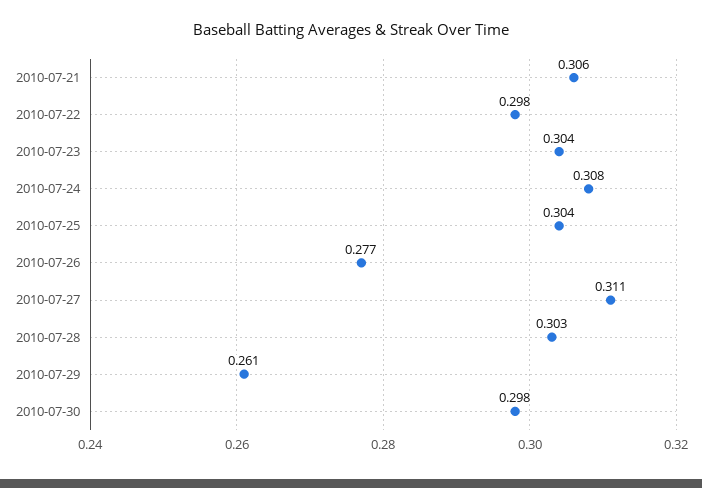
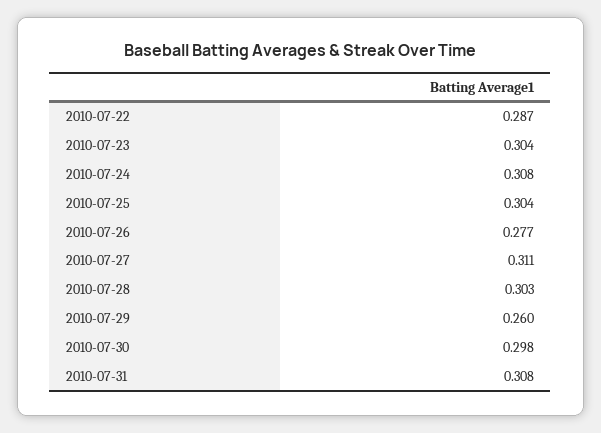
2010-07-21: 0.306 -> none
2010-07-22: 0.298 -> 0.287
2010-07-29: 0.261 -> 0.26
2010-07-31: none -> 0.308

